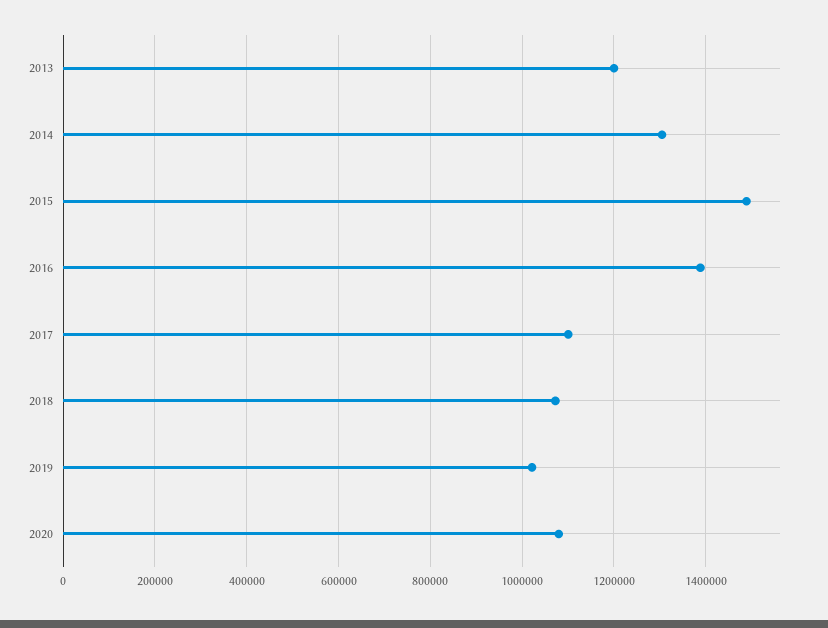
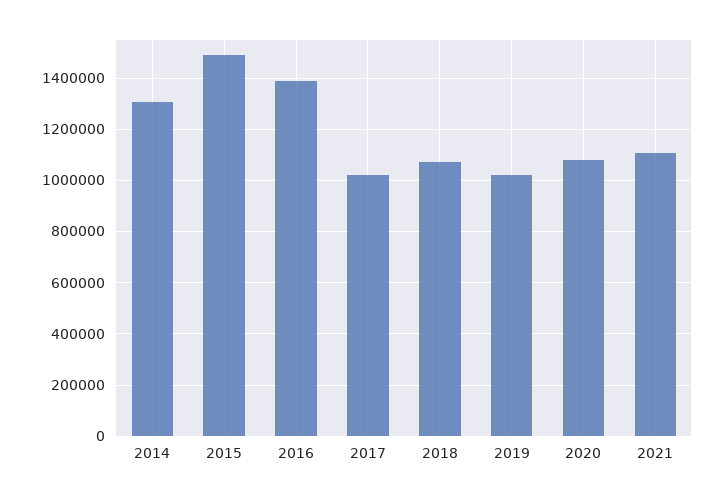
2013: 1200000 -> none
2017: 1100000 -> 1025000
2021: none -> 1100000

